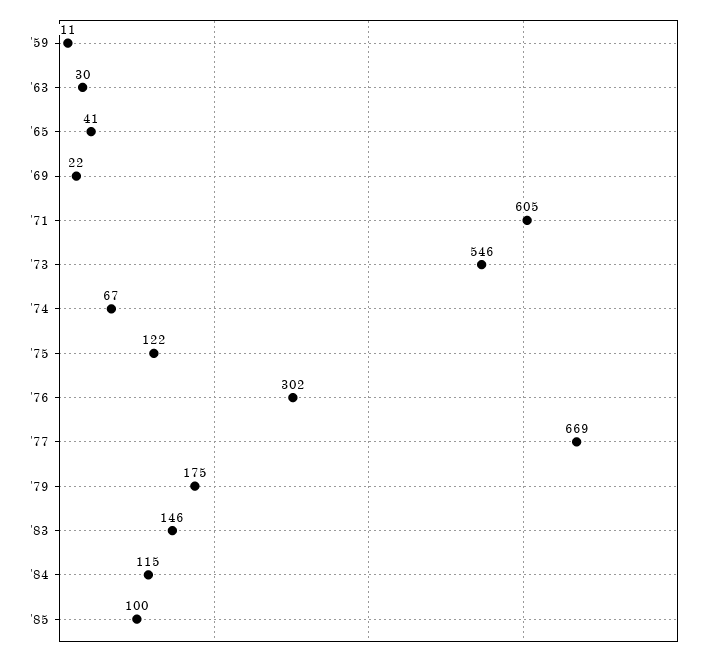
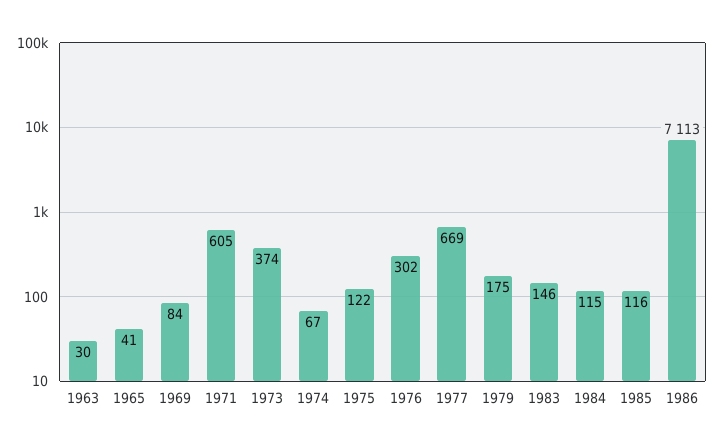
'59: 11 -> none
'69: 22 -> 84
'73: 546 -> 374
'85: 100 -> 116
1986: none -> 7113

